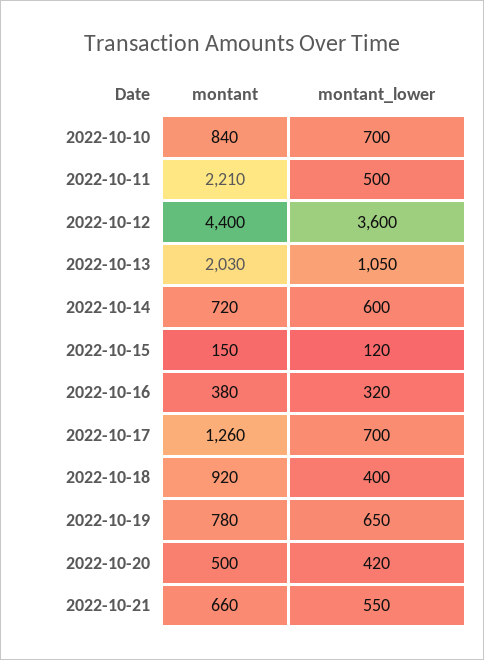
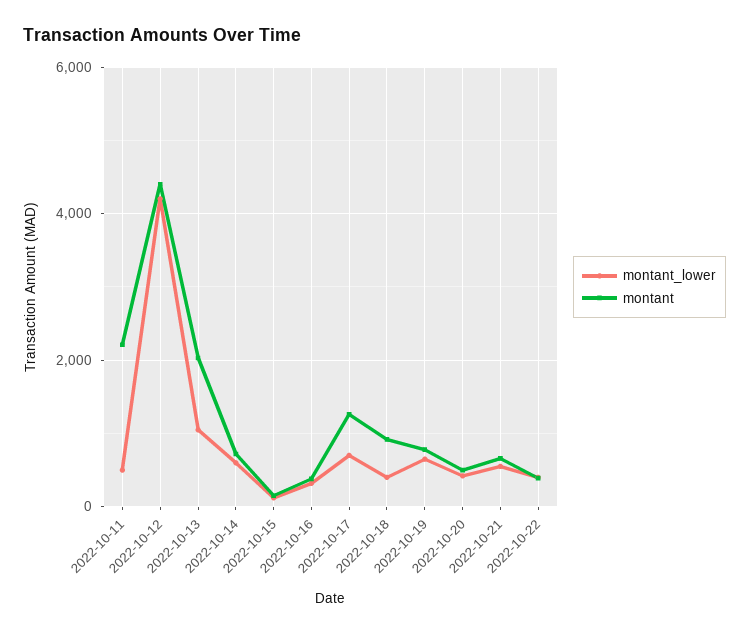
montant, 2022-10-10: 840 -> none
montant_lower, 2022-10-10: 700 -> none
montant_lower, 2022-10-12: 3600 -> 4200
montant_lower, 2022-10-22: none -> 400
montant, 2022-10-22: none -> 400

